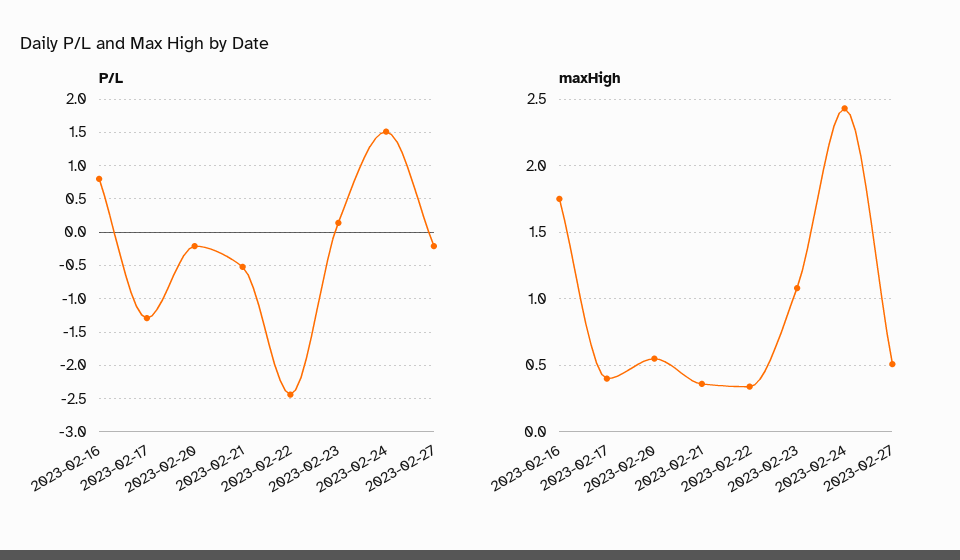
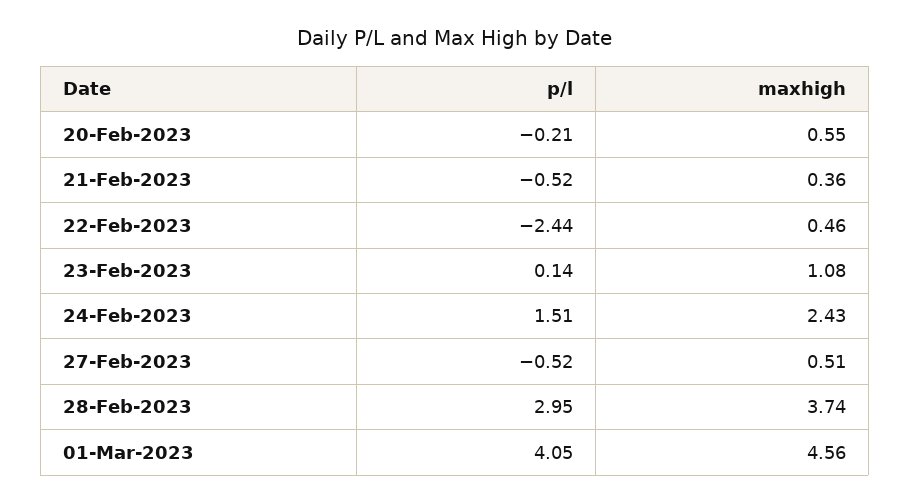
P/L, 2023-02-16: 0.8 -> none
P/L, 2023-02-17: -1.3 -> none
P/L, 2023-02-27: -0.2 -> -0.52
maxHigh, 2023-02-16: 1.75 -> none
maxHigh, 2023-02-17: 0.4 -> none
maxHigh, 2023-02-22: 0.35 -> 0.46
P/L, 28-Feb-2023: none -> 2.95
maxHigh, 28-Feb-2023: none -> 3.74
P/L, 01-Mar-2023: none -> 4.05
maxHigh, 01-Mar-2023: none -> 4.56

